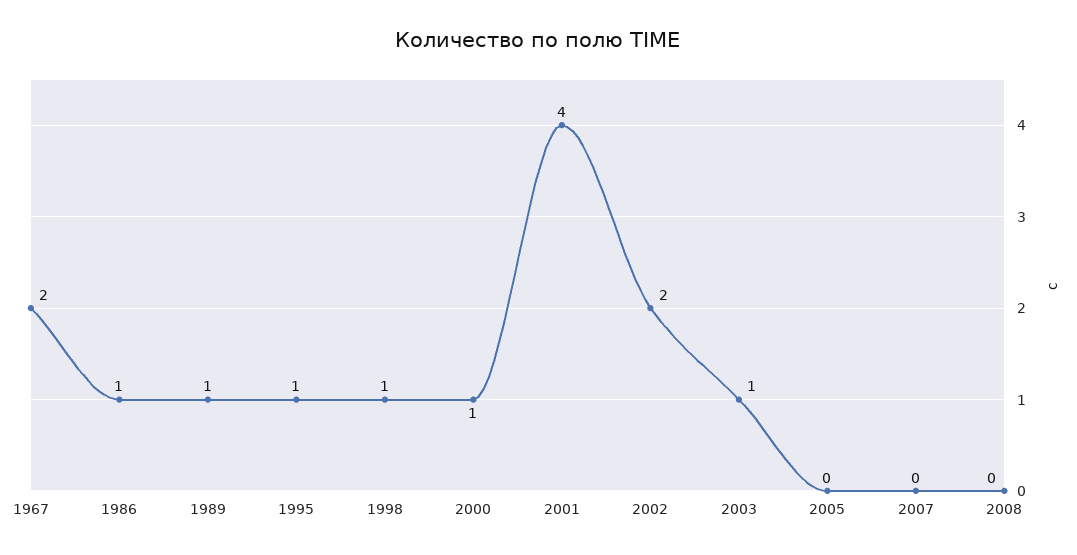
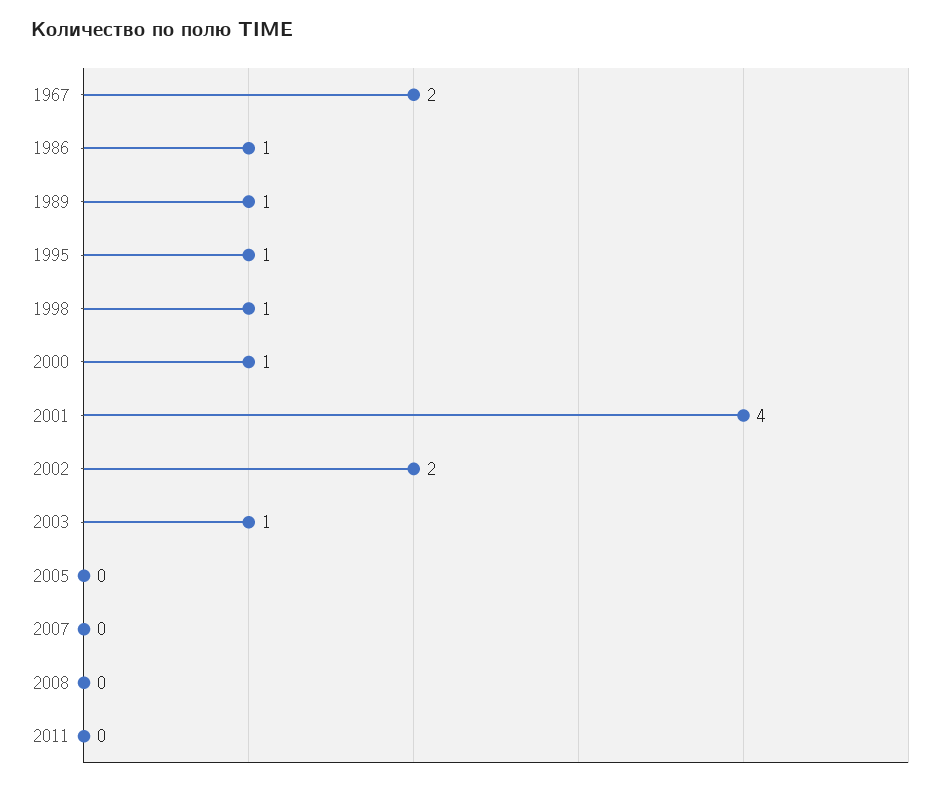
2011: none -> 0

